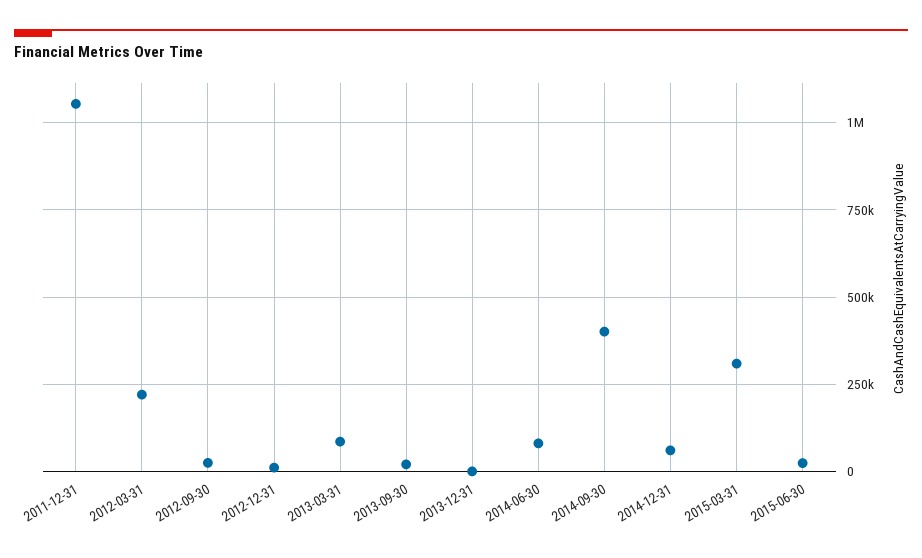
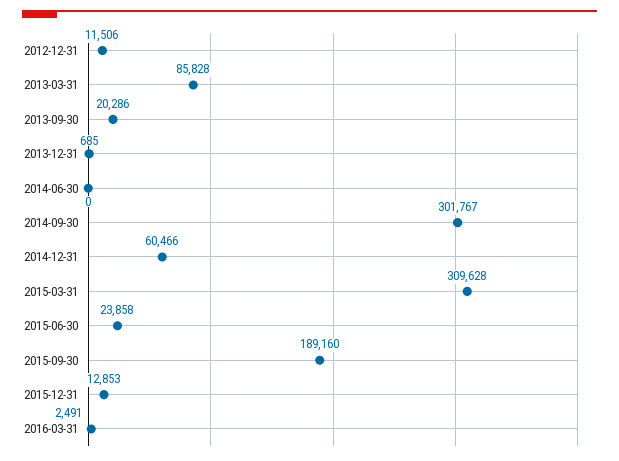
2011-12-31: 1050000 -> none
2012-03-31: 225000 -> none
2012-09-30: 25000 -> none
2014-06-30: 75000 -> 0
2014-09-30: 400000 -> 301767
2015-09-30: none -> 189160
2015-12-31: none -> 12853
2016-03-31: none -> 2491

